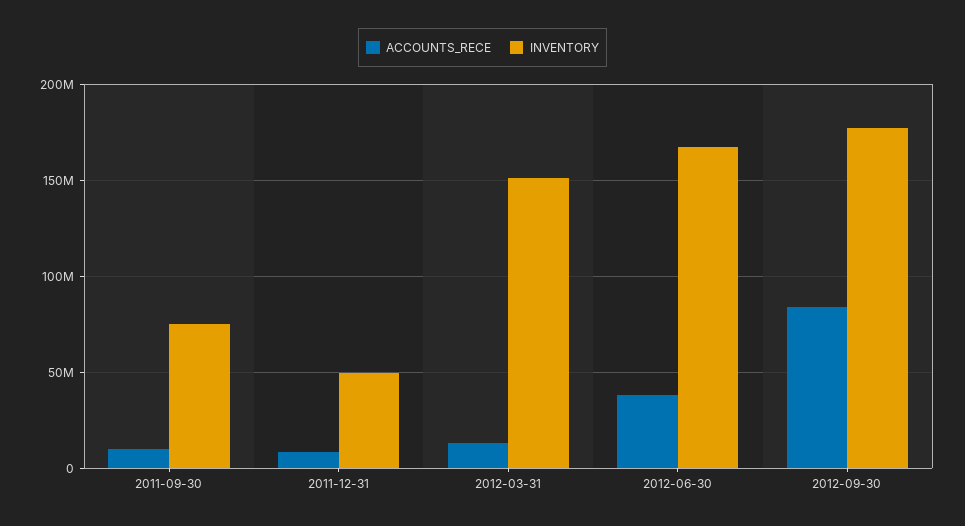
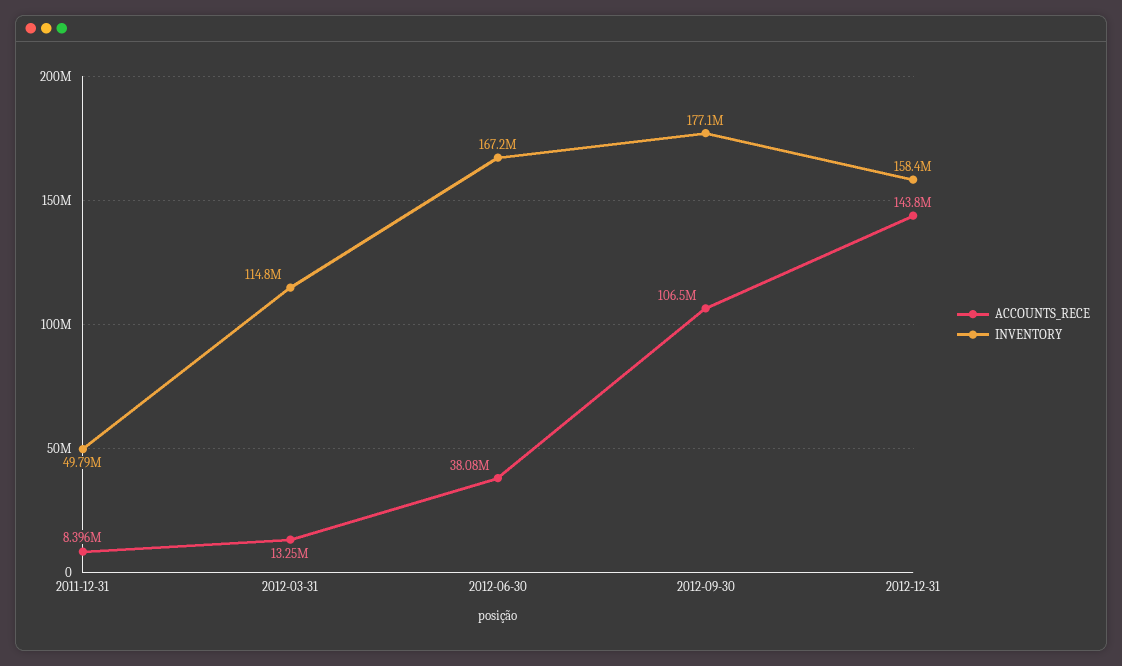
ACCOUNTS_RECE, 2011-09-30: 10000000 -> none
INVENTORY, 2011-09-30: 75000000 -> none
INVENTORY, 2012-03-31: 150000000 -> 114800000
ACCOUNTS_RECE, 2012-09-30: 85000000 -> 106500000
ACCOUNTS_RECE, 2012-12-31: none -> 143800000
INVENTORY, 2012-12-31: none -> 158400000

